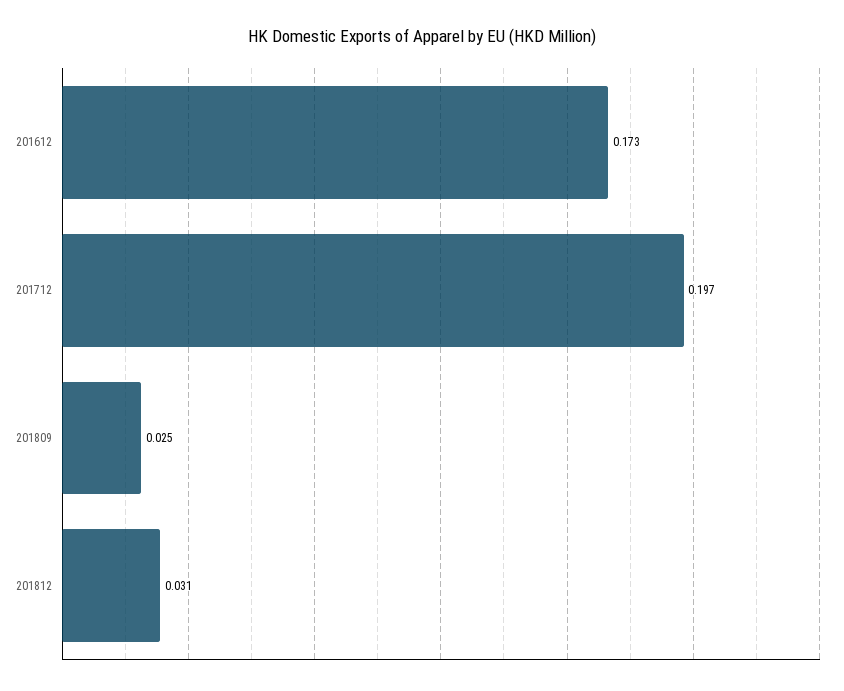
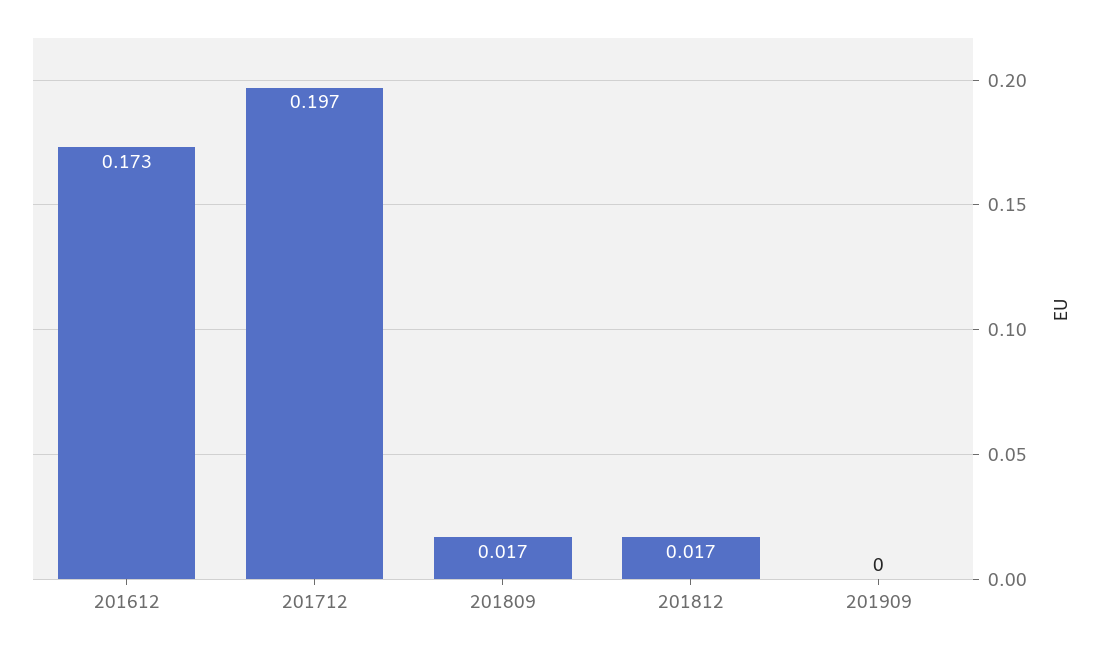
201809: 0.025 -> 0.017
201812: 0.031 -> 0.017
201909: none -> 0

